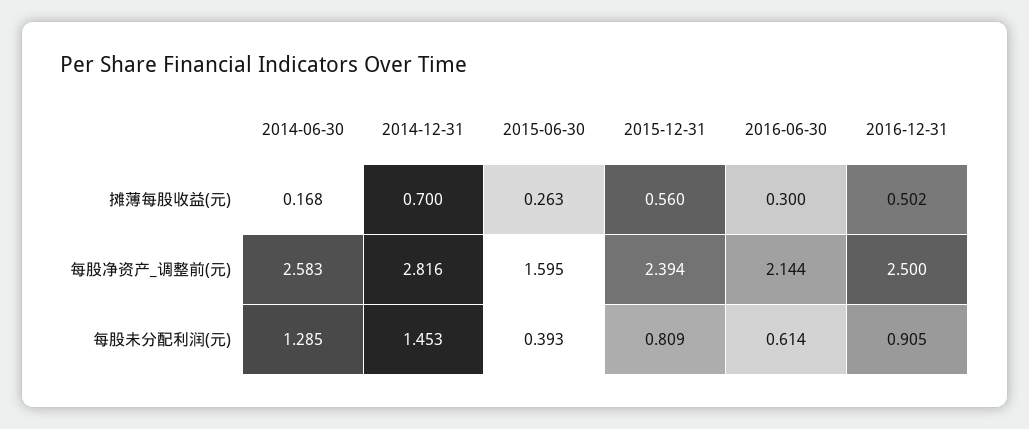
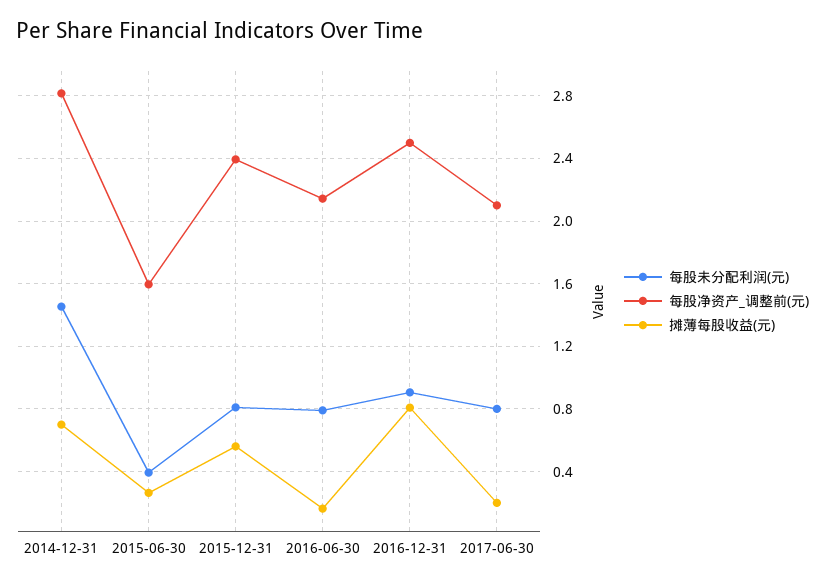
摊薄每股收益(元), 2014-06-30: 0.168 -> none
摊薄每股收益(元), 2016-06-30: 0.3 -> 0.15
摊薄每股收益(元), 2016-12-31: 0.502 -> 0.8
每股净资产_调整前(元), 2014-06-30: 2.583 -> none
每股未分配利润(元), 2014-06-30: 1.285 -> none
每股未分配利润(元), 2016-06-30: 0.614 -> 0.8
每股未分配利润(元), 2017-06-30: none -> 0.8
每股净资产_调整前(元), 2017-06-30: none -> 2.1
摊薄每股收益(元), 2017-06-30: none -> 0.2

